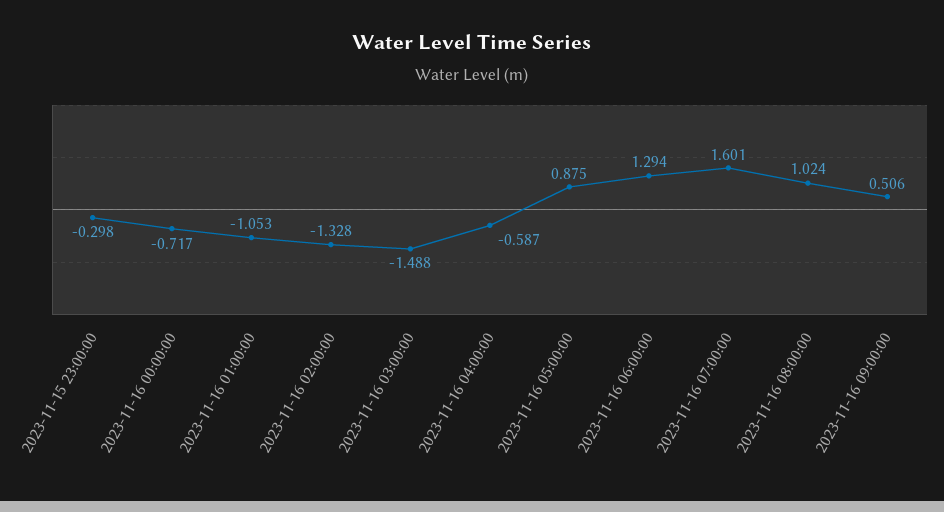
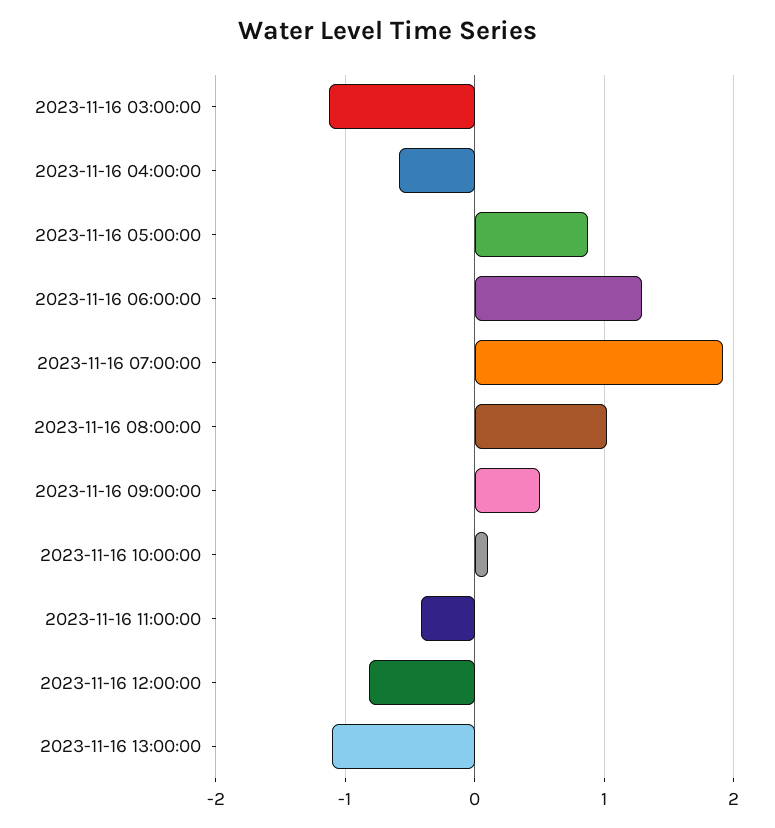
2023-11-15 23:00:00: -0.298 -> none
2023-11-16 00:00:00: -0.717 -> none
2023-11-16 01:00:00: -1.053 -> none
2023-11-16 02:00:00: -1.328 -> none
2023-11-16 03:00:00: -1.488 -> -1.1
2023-11-16 07:00:00: 1.601 -> 1.9
2023-11-16 10:00:00: none -> 0.1
2023-11-16 11:00:00: none -> -0.4
2023-11-16 12:00:00: none -> -0.8
2023-11-16 13:00:00: none -> -1.1

